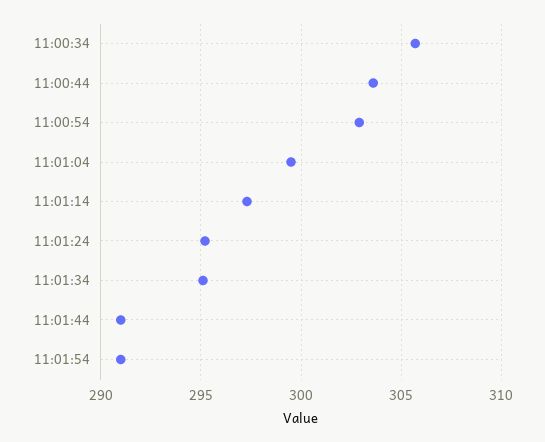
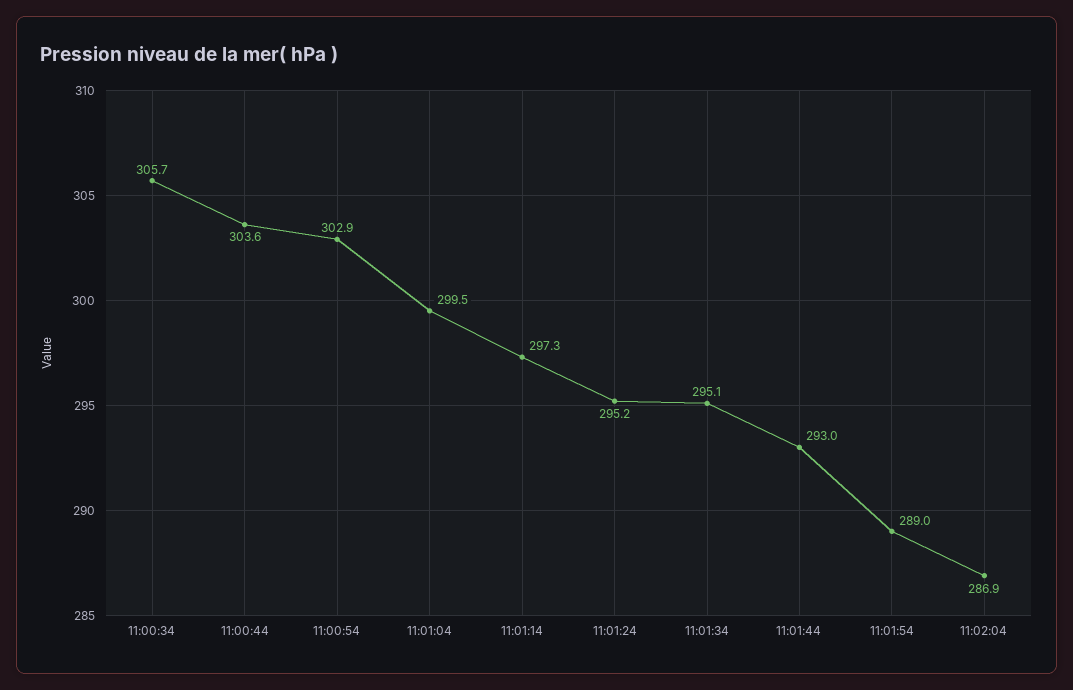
11:01:44: 291 -> 293
11:01:54: 291 -> 289
11:02:04: none -> 286.9

